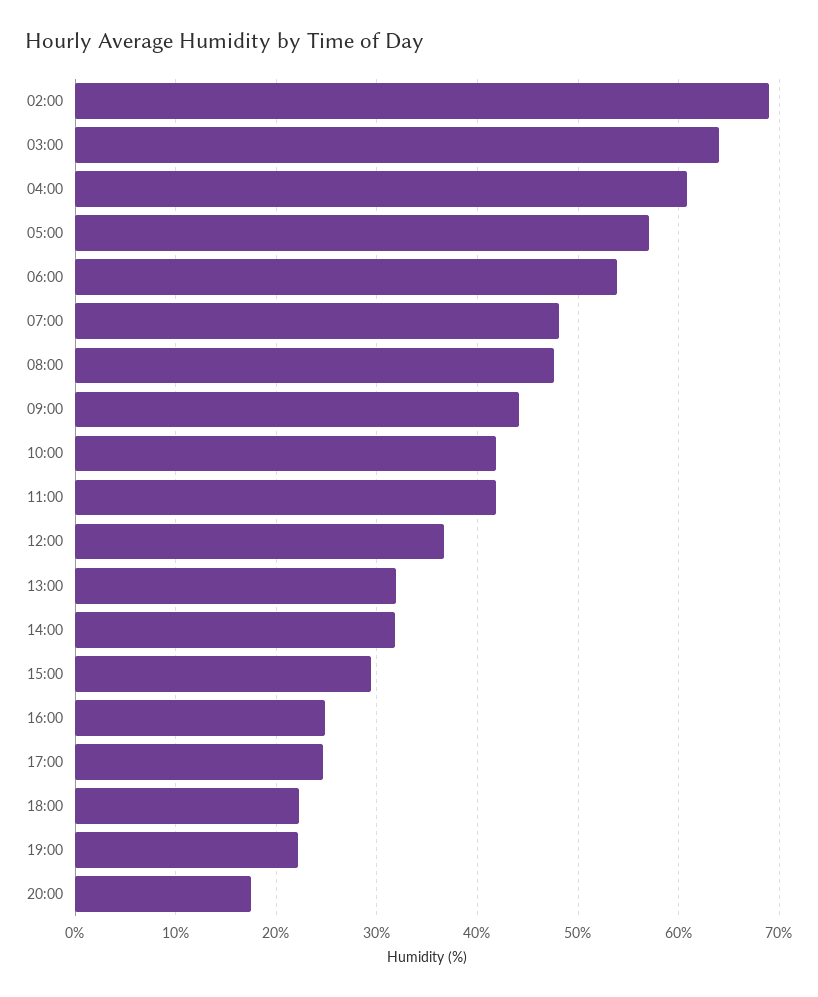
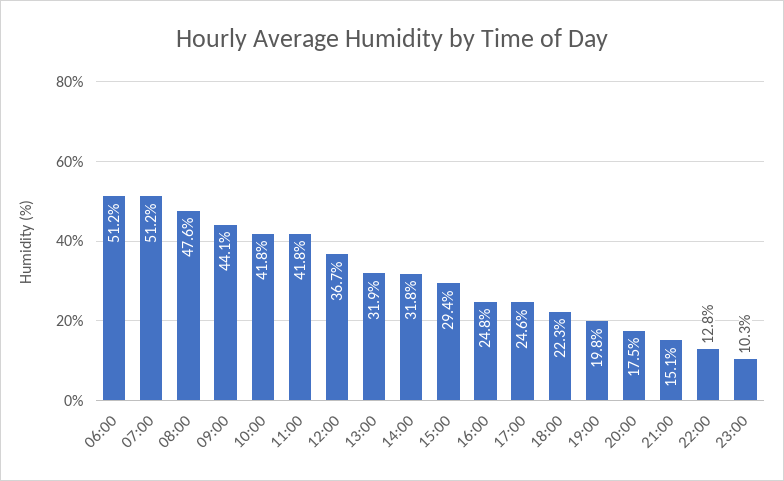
02:00: 69 -> none
03:00: 64 -> none
04:00: 61 -> none
05:00: 57 -> none
06:00: 54 -> 51.2
07:00: 48 -> 51.2
19:00: 22 -> 19.8
21:00: none -> 15.1
22:00: none -> 12.8
23:00: none -> 10.3

